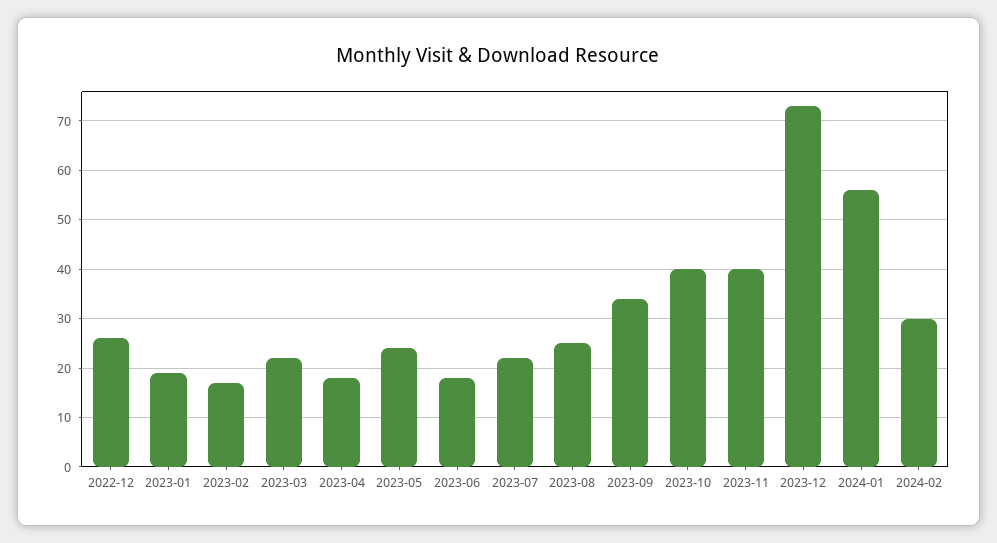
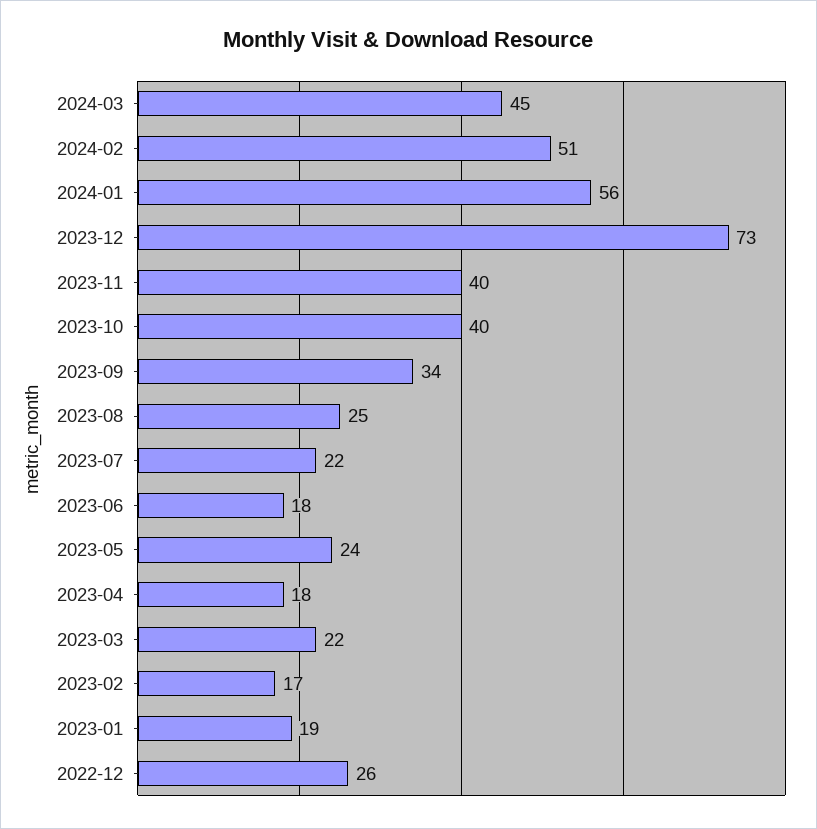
2024-02: 30 -> 51
2024-03: none -> 45

